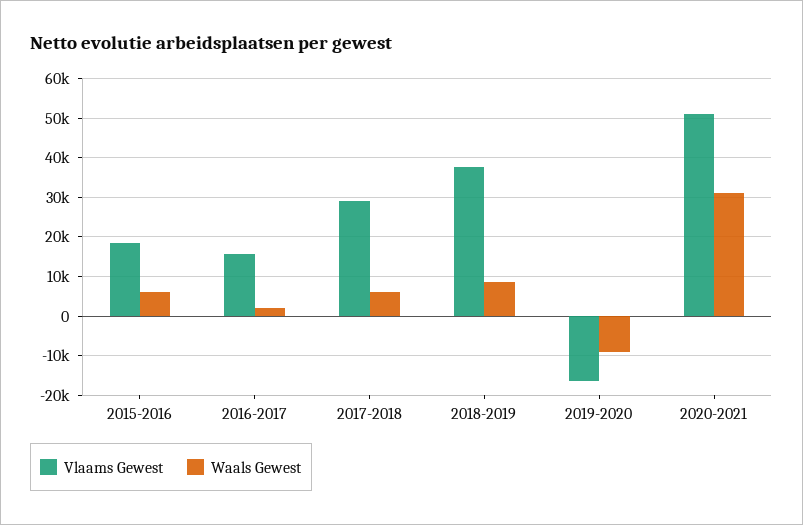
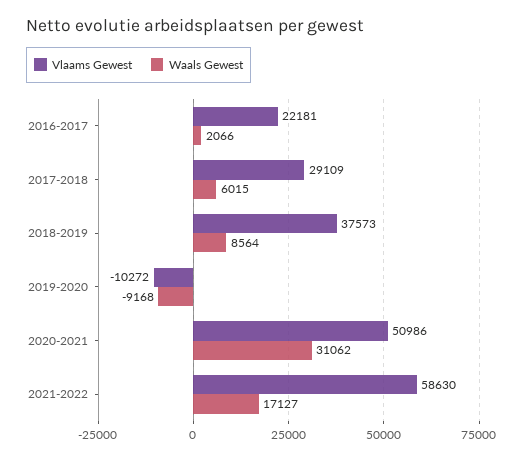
Vlaams Gewest, 2015-2016: 18000 -> none
Waals Gewest, 2015-2016: 6000 -> none
Vlaams Gewest, 2016-2017: 16000 -> 22181
Vlaams Gewest, 2019-2020: -16000 -> -10272
Vlaams Gewest, 2021-2022: none -> 58630
Waals Gewest, 2021-2022: none -> 17127

